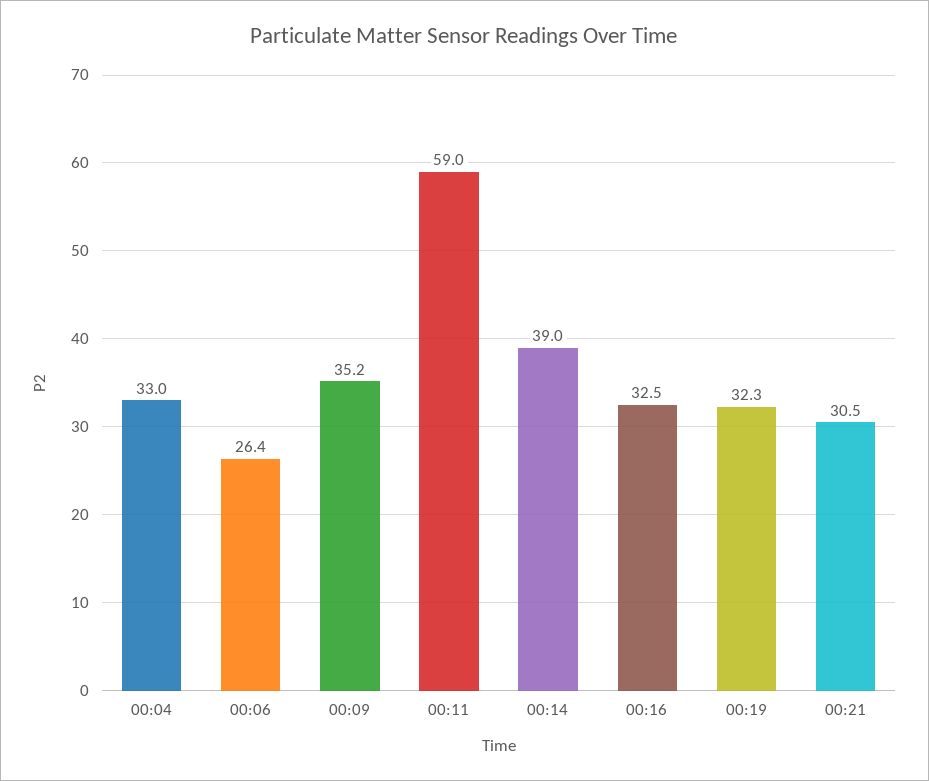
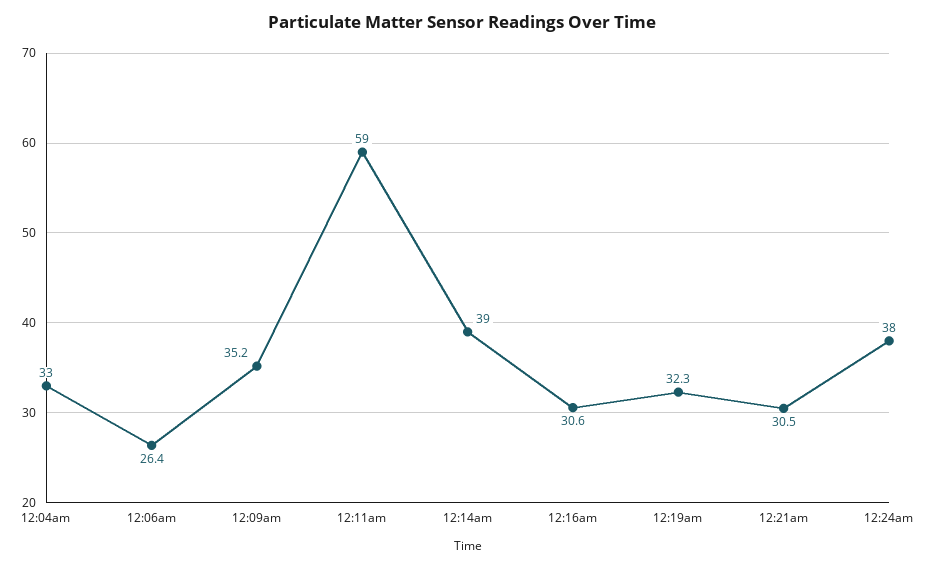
00:16: 32.5 -> 30.6
12:24am: none -> 38

